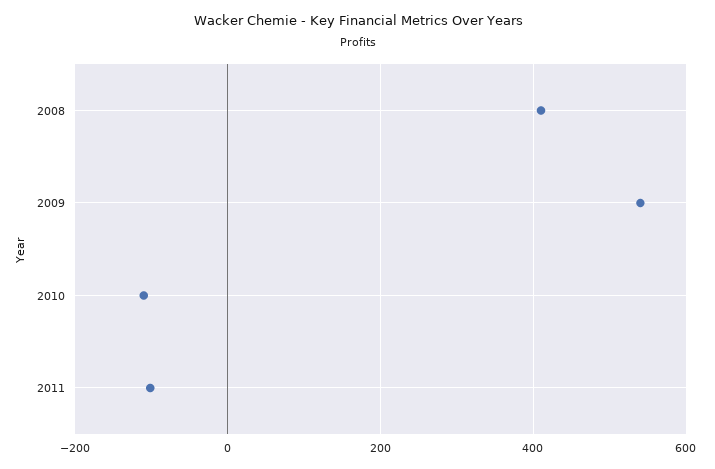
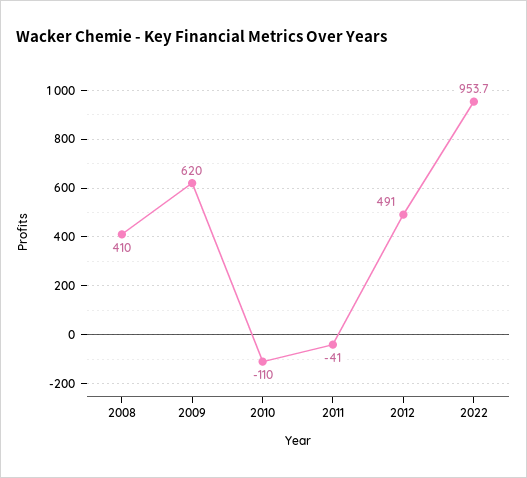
2009: 540 -> 620
2011: -100 -> -41
2012: none -> 491
2022: none -> 953.7

